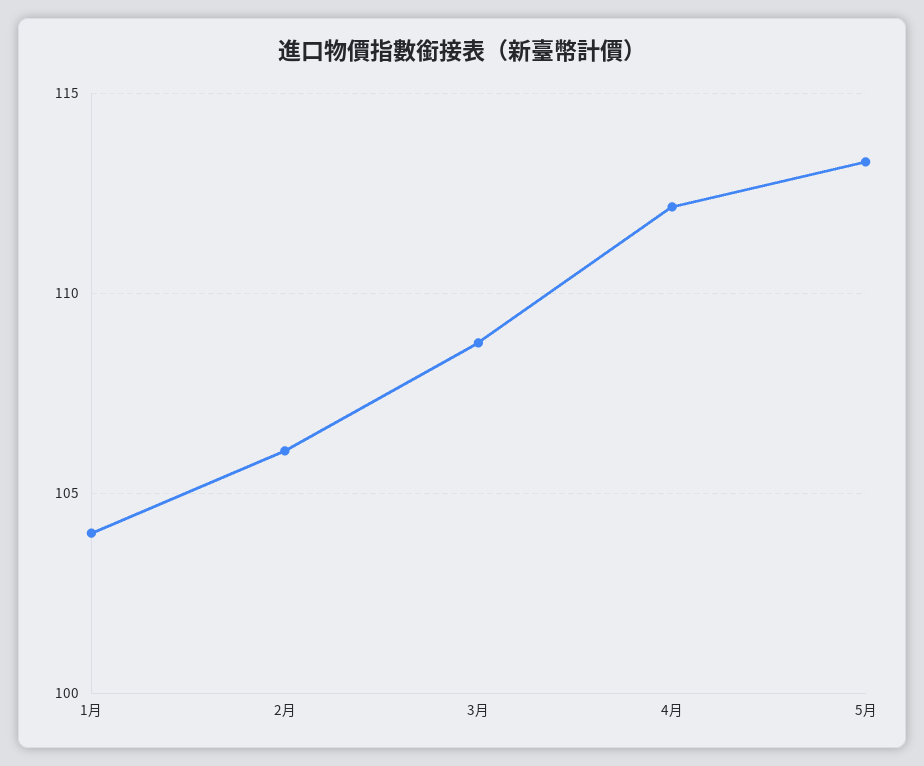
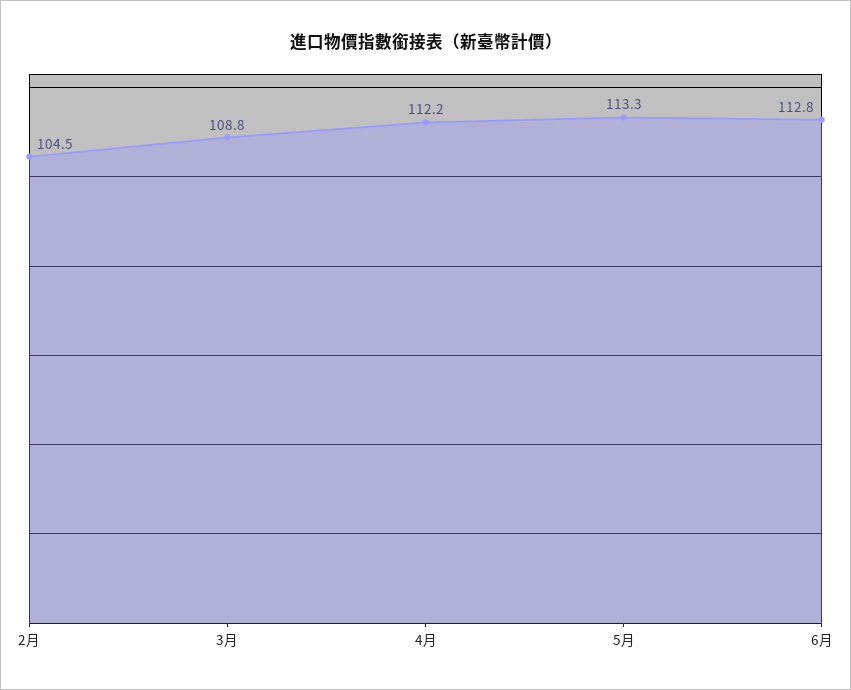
1月: 104 -> none
2月: 106 -> 104.5
6月: none -> 112.8

